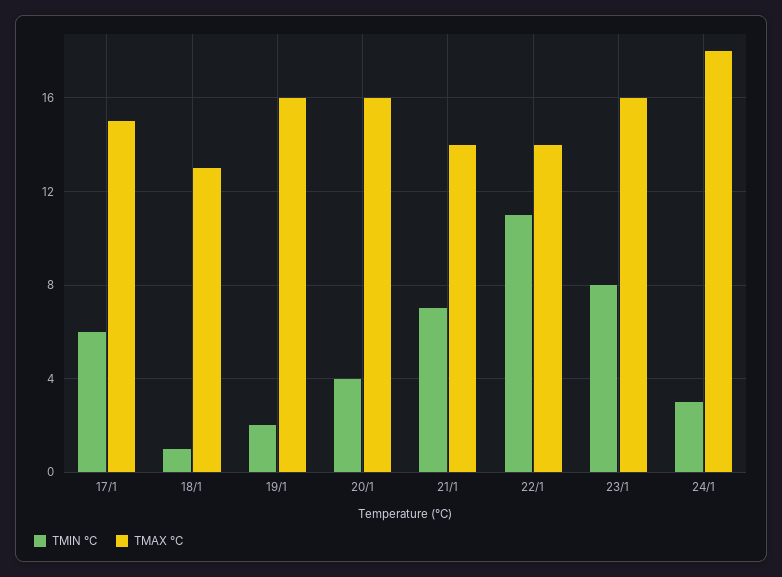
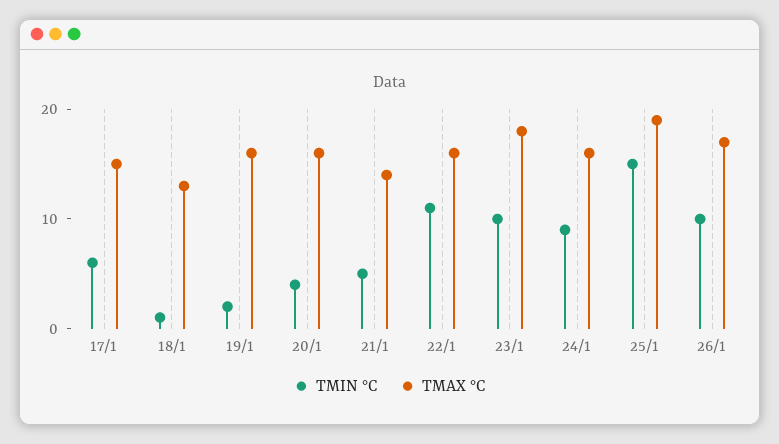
TMIN °C, 21/1: 7 -> 5
TMAX °C, 22/1: 14 -> 16
TMIN °C, 23/1: 8 -> 10
TMAX °C, 23/1: 16 -> 18
TMIN °C, 24/1: 3 -> 9
TMAX °C, 24/1: 18 -> 16
TMIN °C, 25/1: none -> 15
TMAX °C, 25/1: none -> 19
TMIN °C, 26/1: none -> 10
TMAX °C, 26/1: none -> 17

